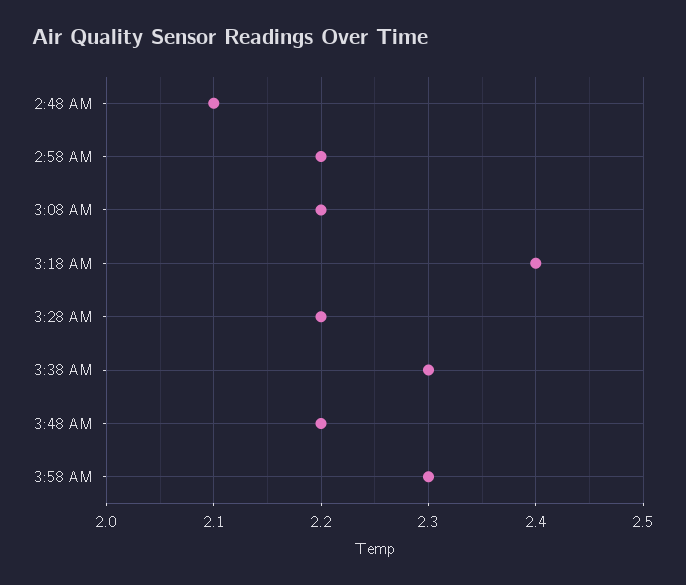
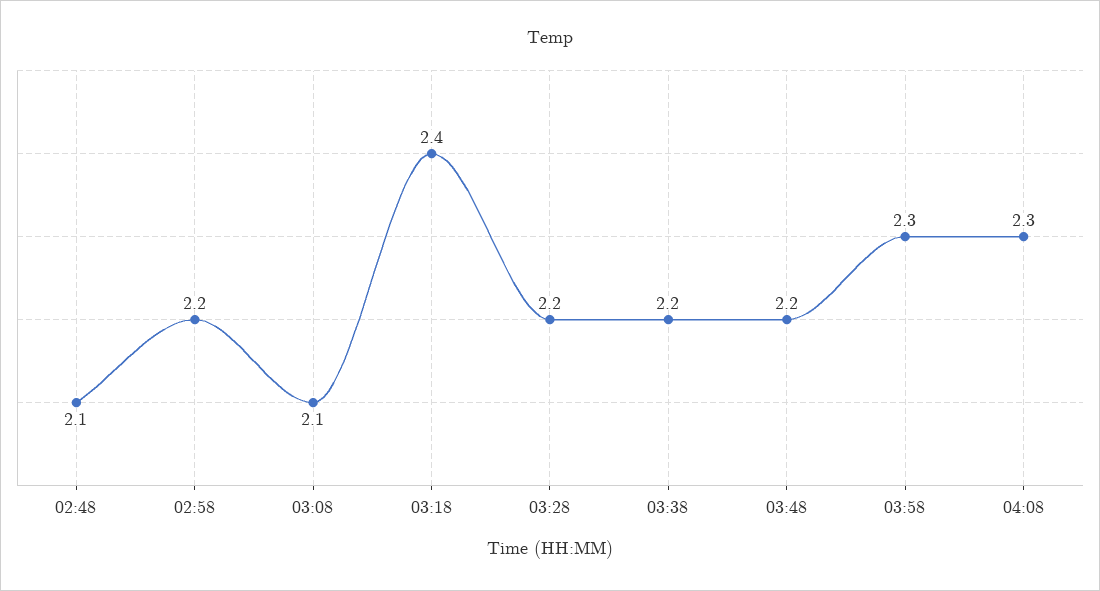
3:08 AM: 2.2 -> 2.1
3:38 AM: 2.3 -> 2.2
04:08: none -> 2.3

